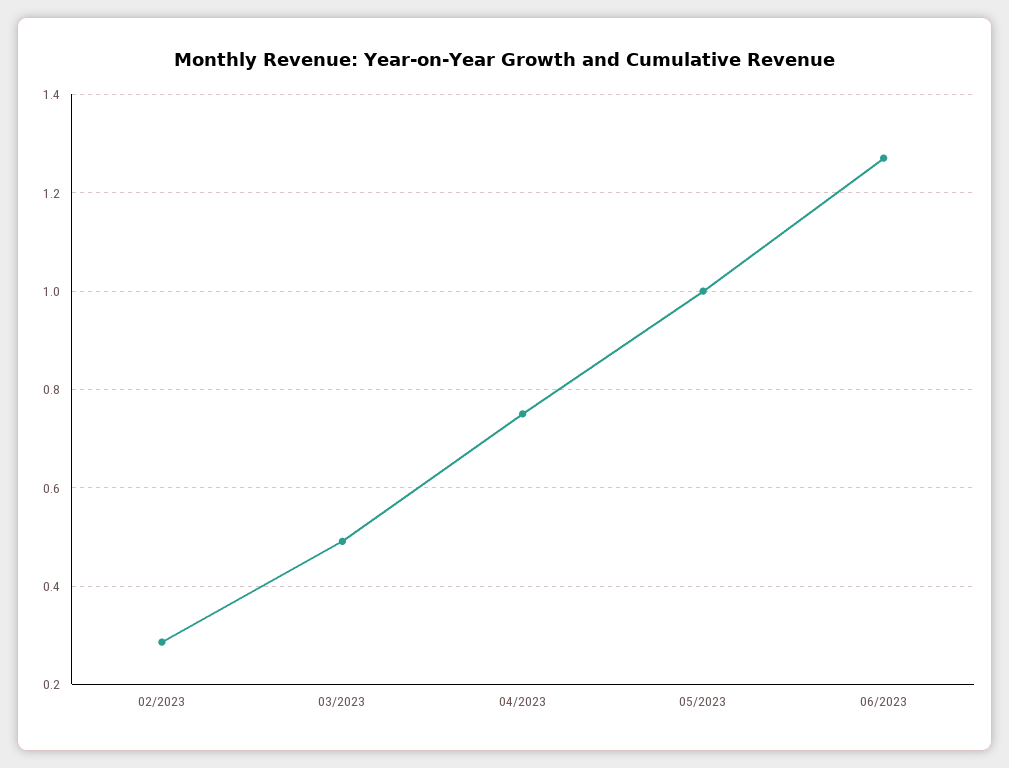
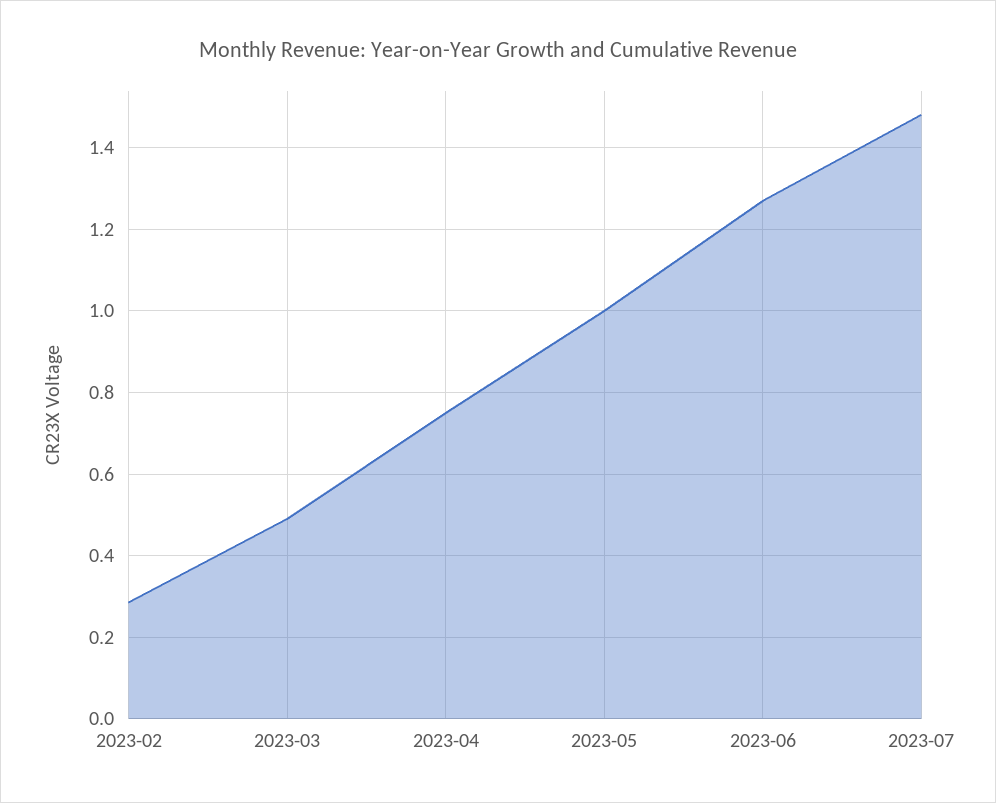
2023-07: none -> 1.48

